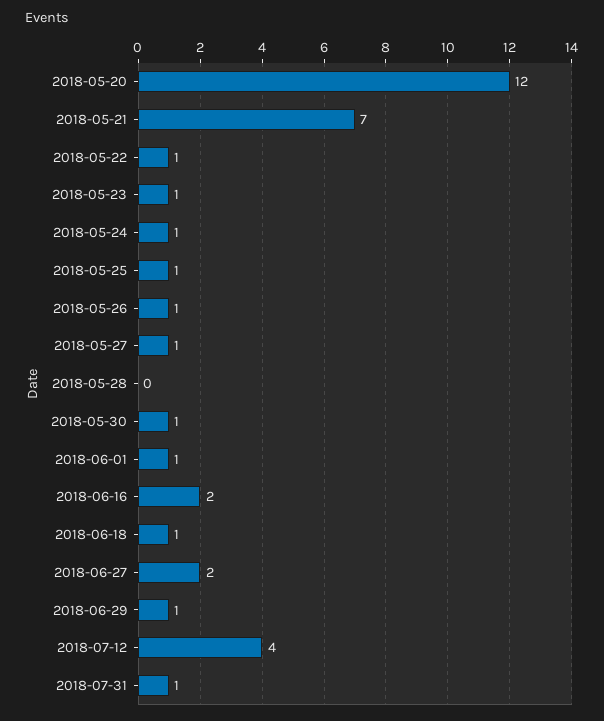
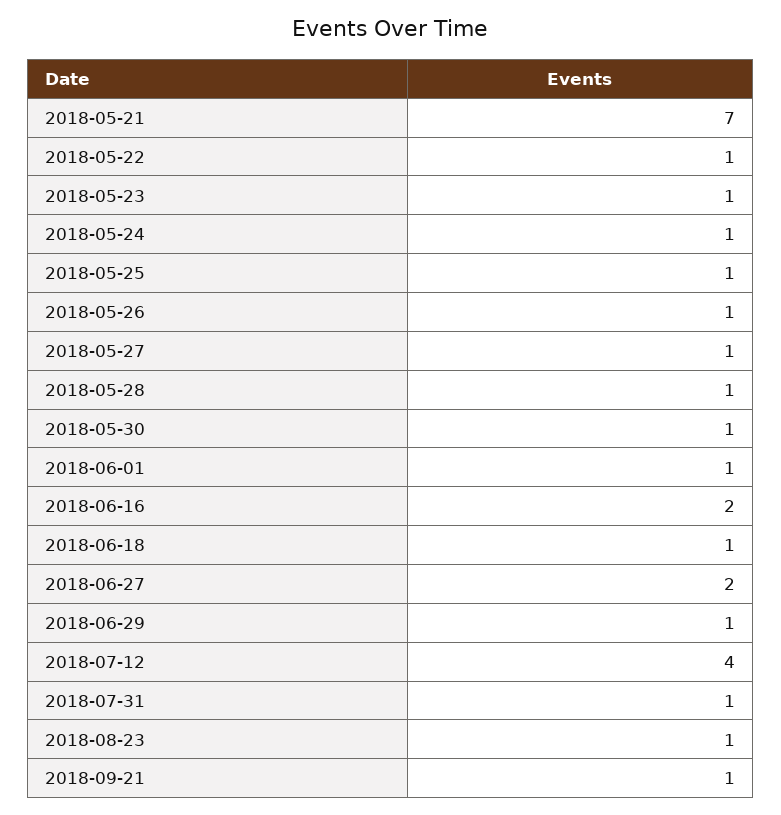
2018-05-20: 12 -> none
2018-05-28: 0 -> 1
2018-08-23: none -> 1
2018-09-21: none -> 1

